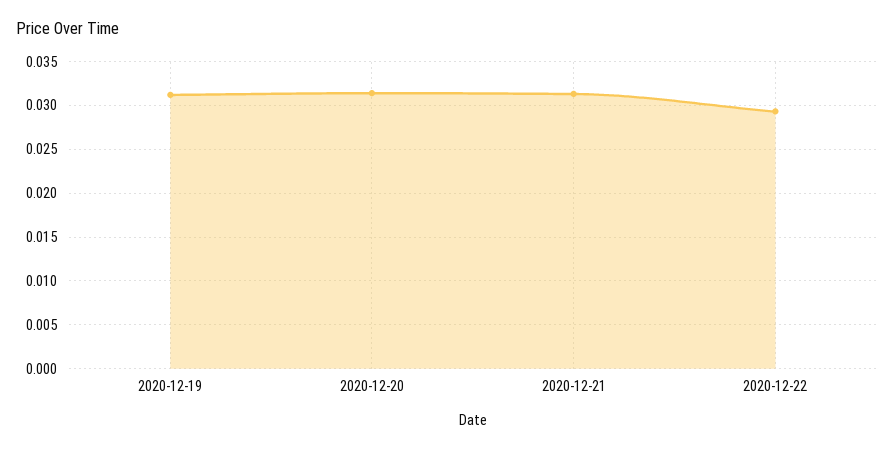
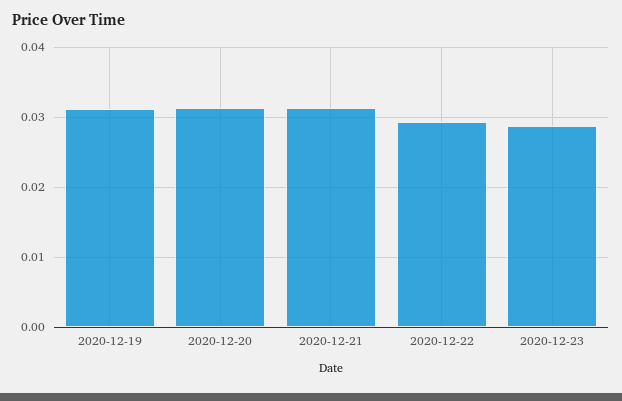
2020-12-23: none -> 0.029

